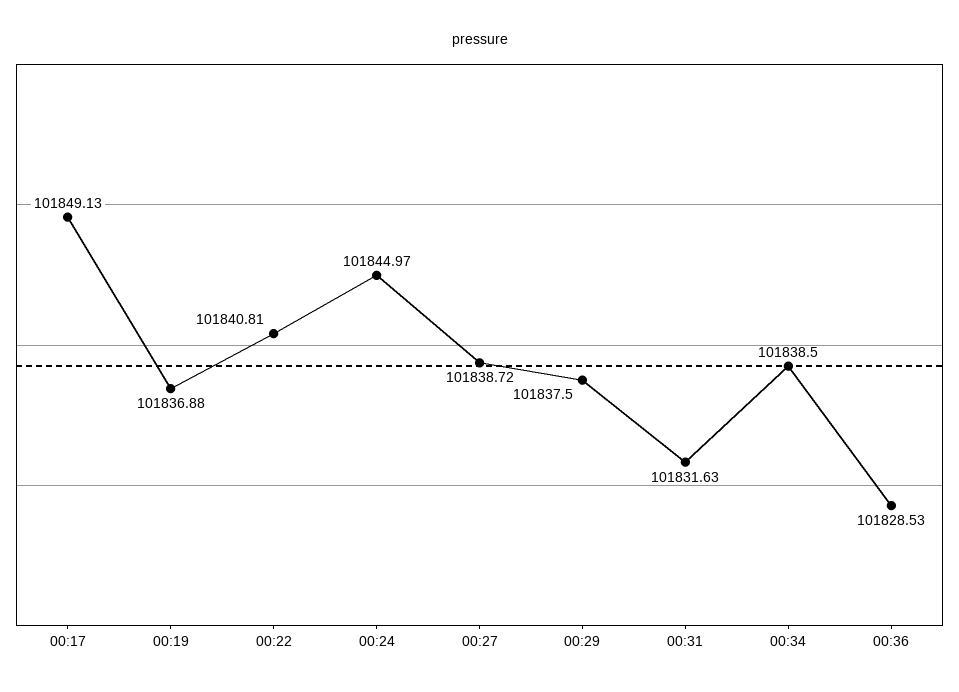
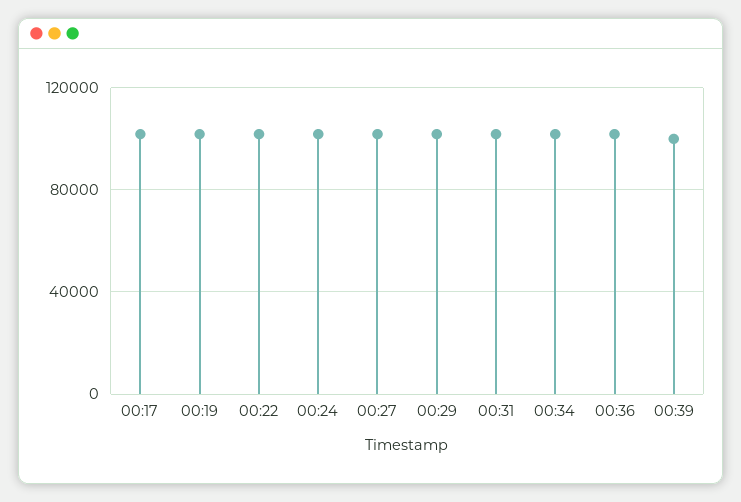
00:39: none -> 100000

